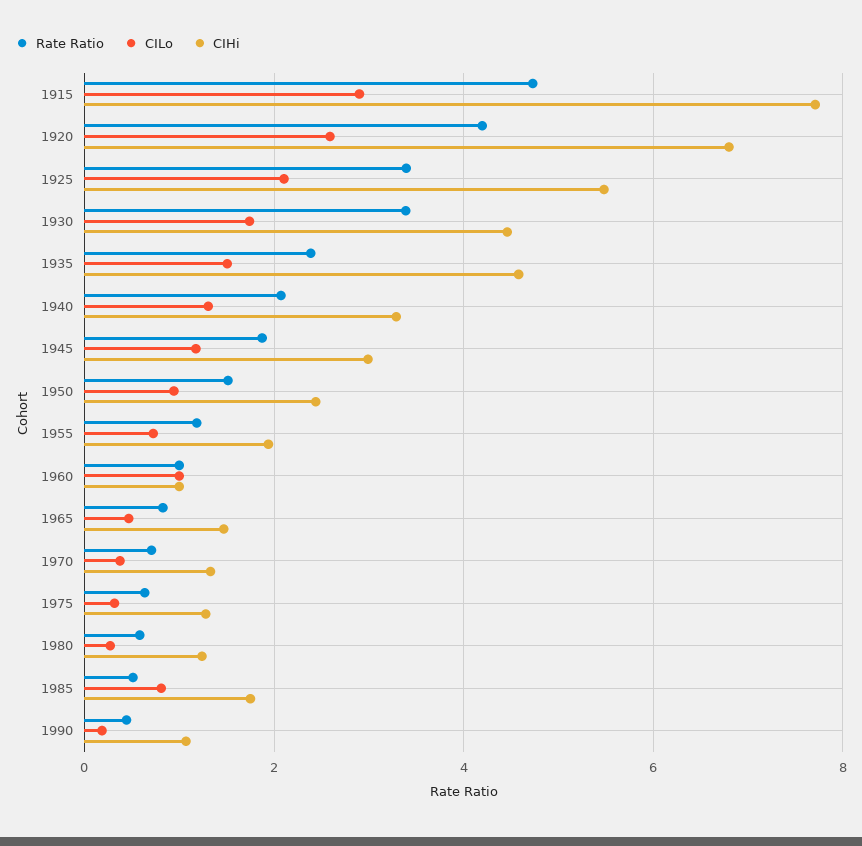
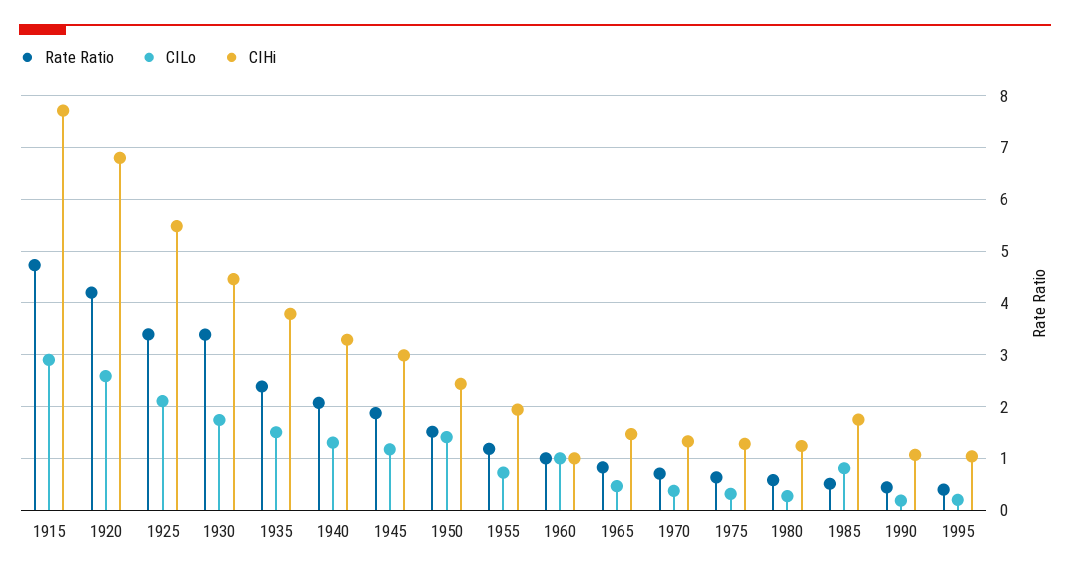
CIHi, 1935: 4.6 -> 3.8
CILo, 1950: 1 -> 1.4
Rate Ratio, 1995: none -> 0.4
CILo, 1995: none -> 0.2
CIHi, 1995: none -> 1

